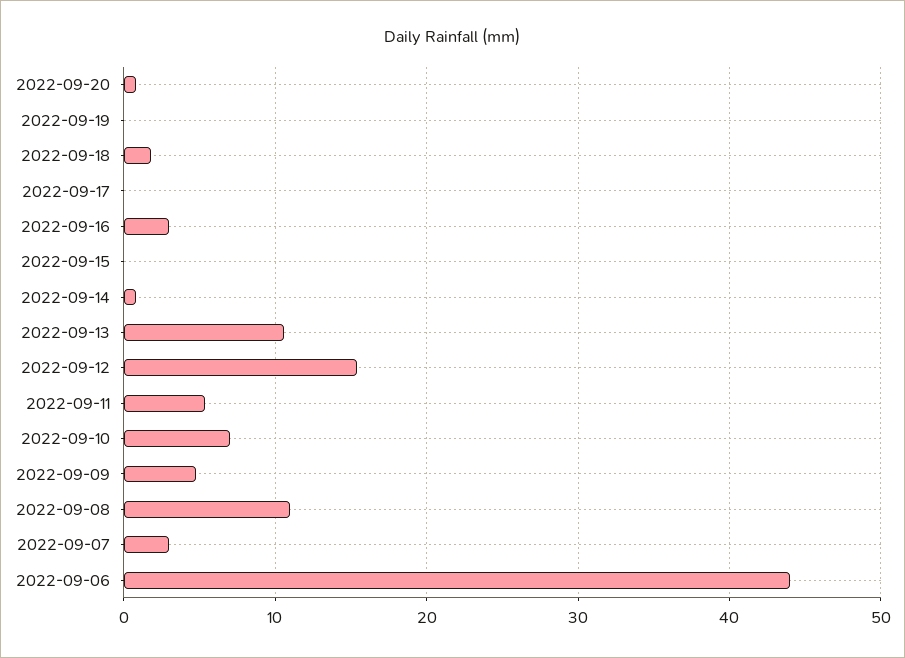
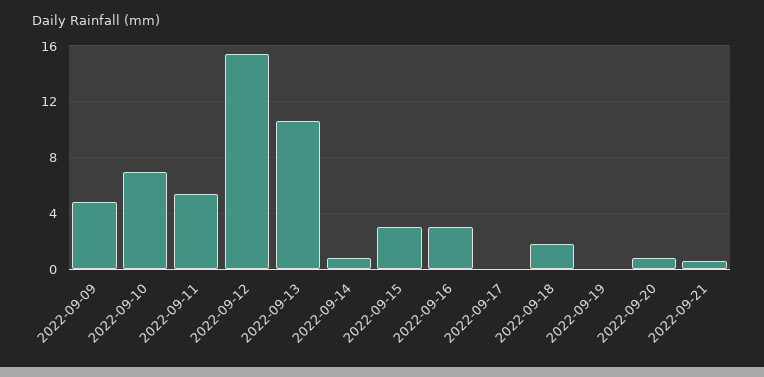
2022-09-15: 0 -> 3
2022-09-08: 11 -> none
2022-09-07: 3 -> none
2022-09-06: 44 -> none
2022-09-21: none -> 0.5

